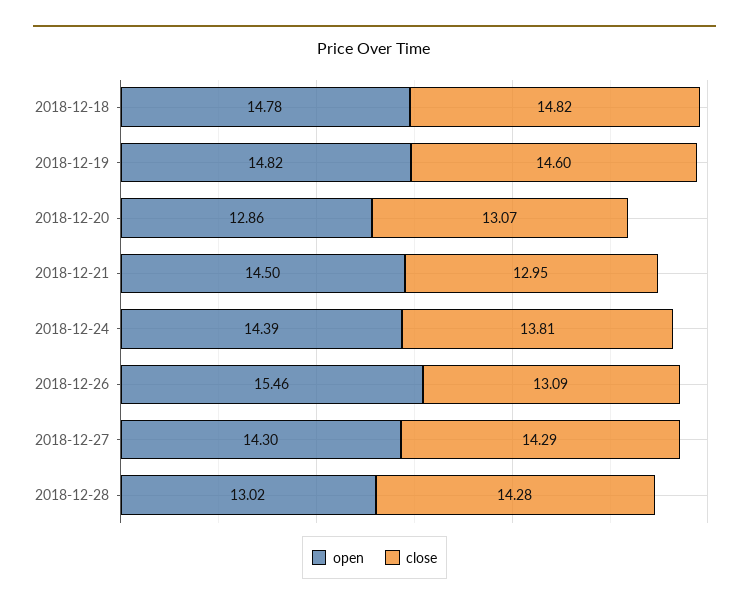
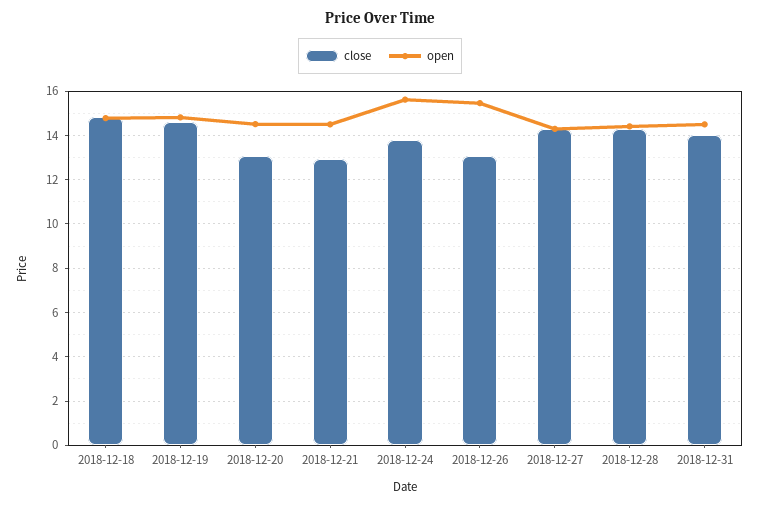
open, 2018-12-20: 12.86 -> 14.5
open, 2018-12-24: 14.39 -> 15.5
open, 2018-12-28: 13.02 -> 14.5
close, 2018-12-31: none -> 14
open, 2018-12-31: none -> 14.5

